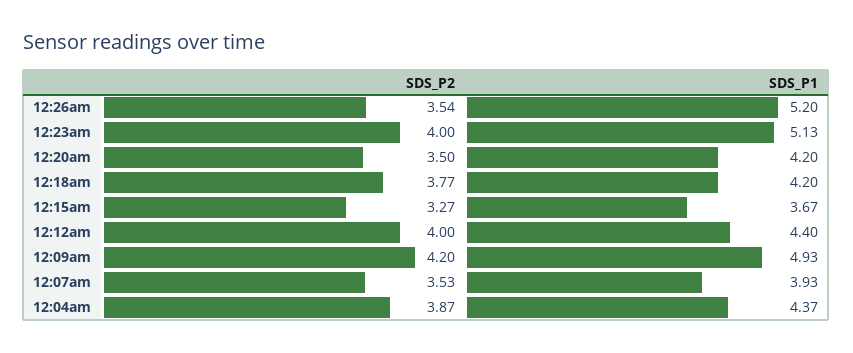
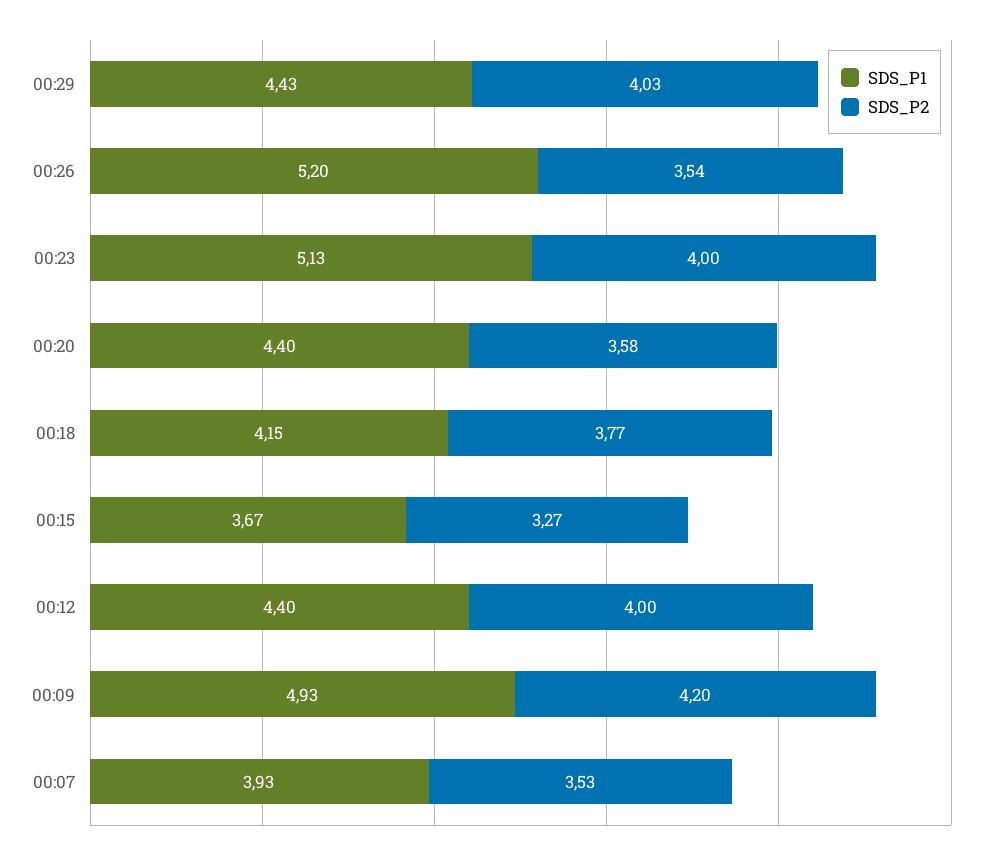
SDS_P2, 12:20am: 3.5 -> 3.58
SDS_P1, 12:20am: 4.2 -> 4.4
SDS_P1, 12:18am: 4.2 -> 4.15
SDS_P2, 12:04am: 3.87 -> none
SDS_P1, 12:04am: 4.37 -> none
SDS_P1, 00:29: none -> 4.43
SDS_P2, 00:29: none -> 4.03

